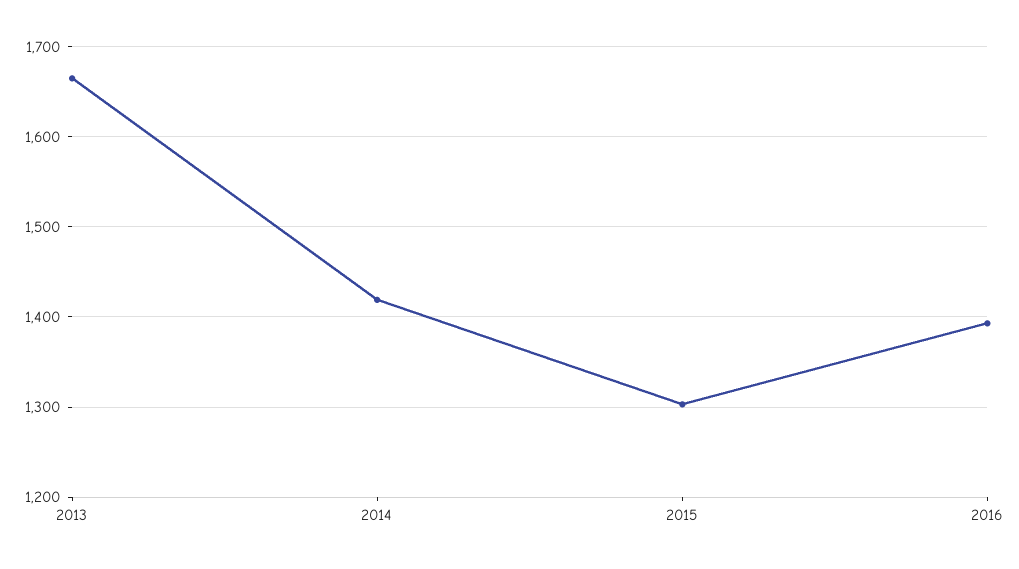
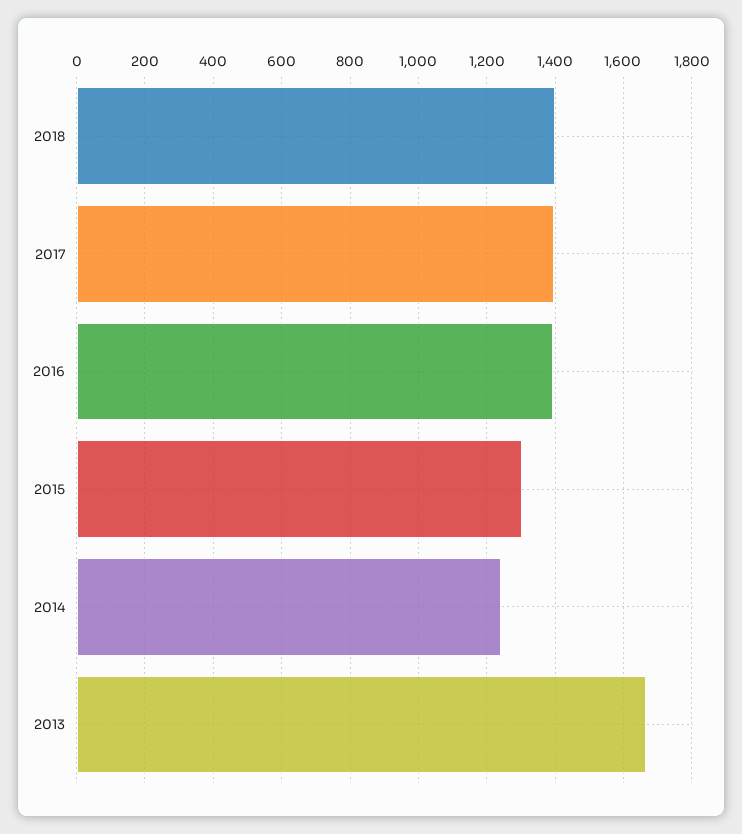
2014: 1420 -> 1240
2018: none -> 1400
2017: none -> 1400

